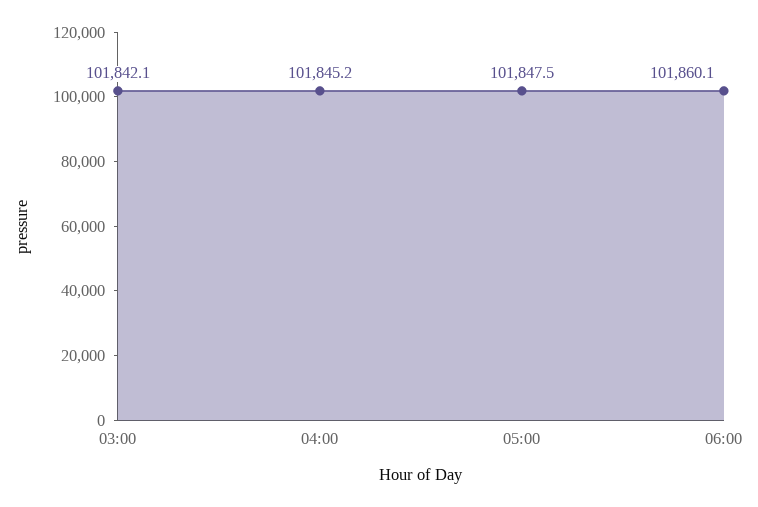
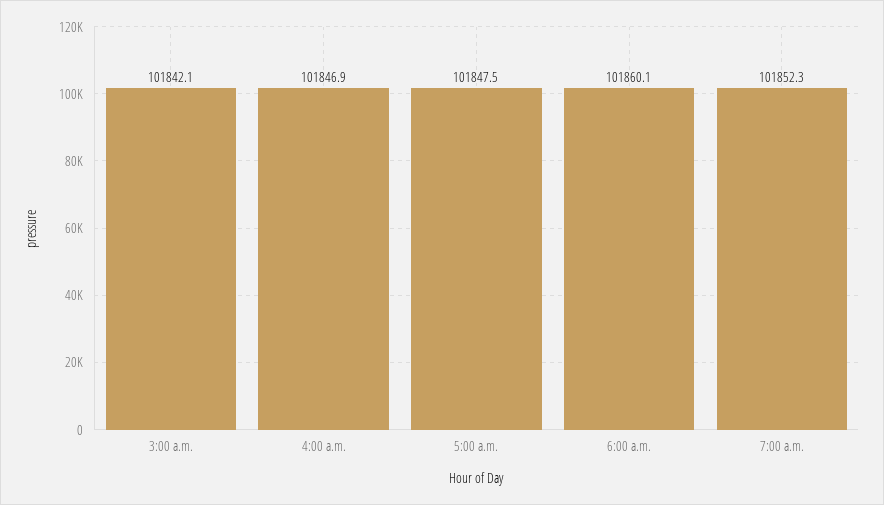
04:00: 101845.2 -> 101846.9
7:00 a.m.: none -> 101852.3

